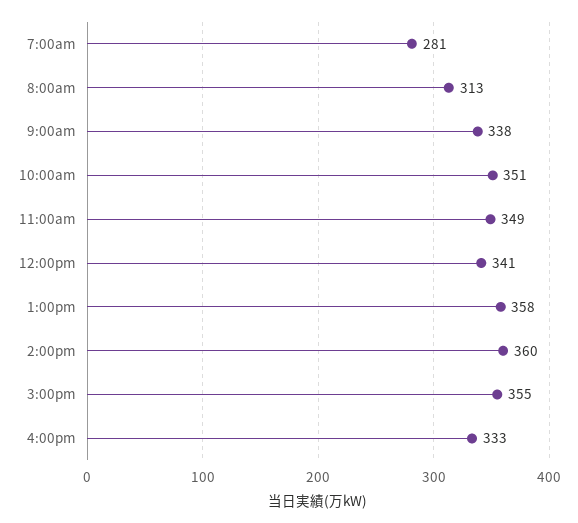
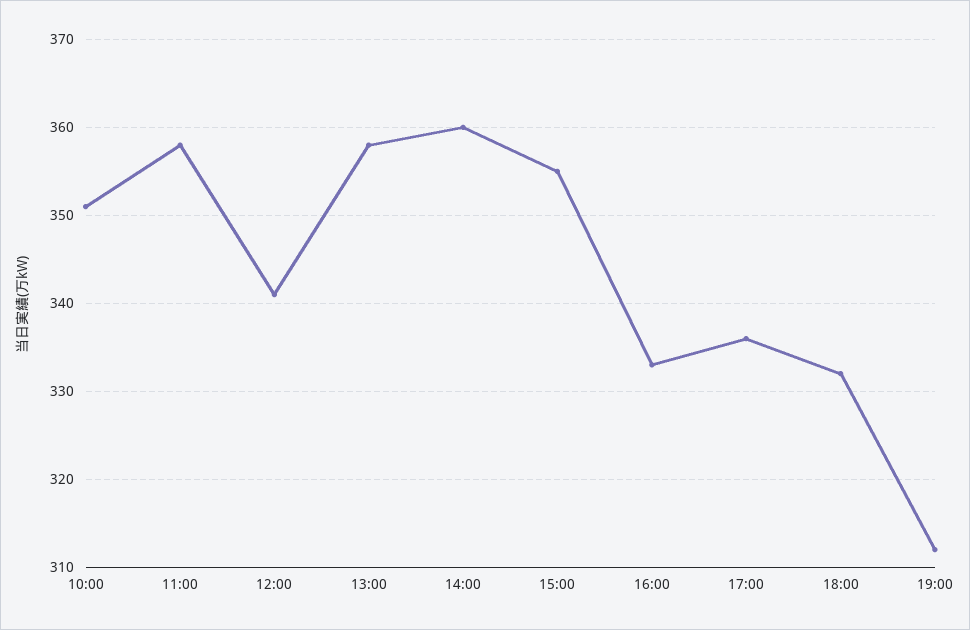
7:00am: 281 -> none
8:00am: 313 -> none
9:00am: 338 -> none
11:00am: 349 -> 358
17:00: none -> 336
18:00: none -> 332
19:00: none -> 312

